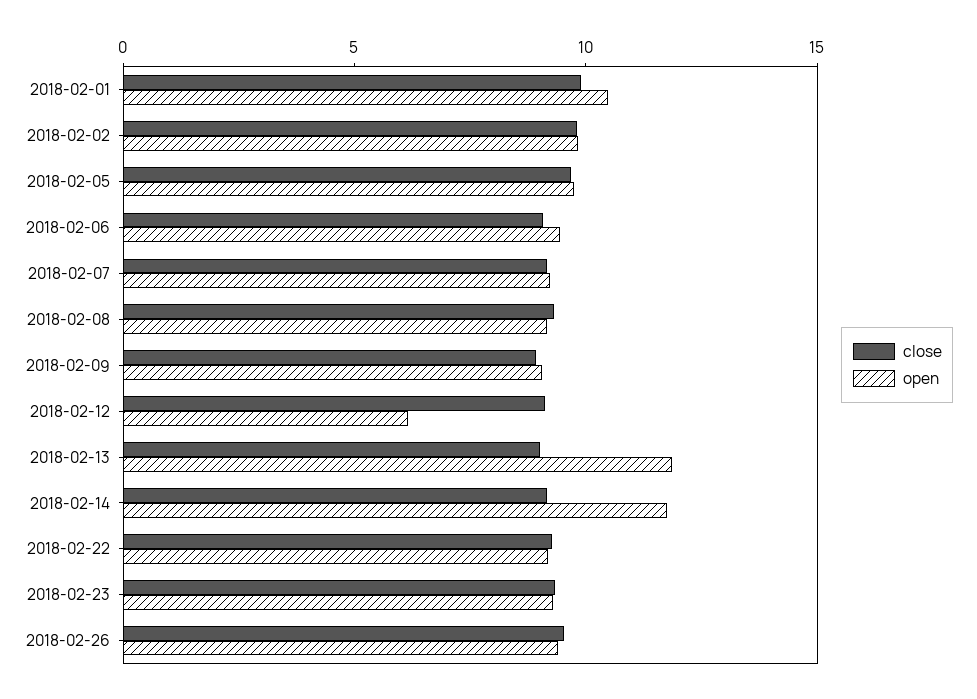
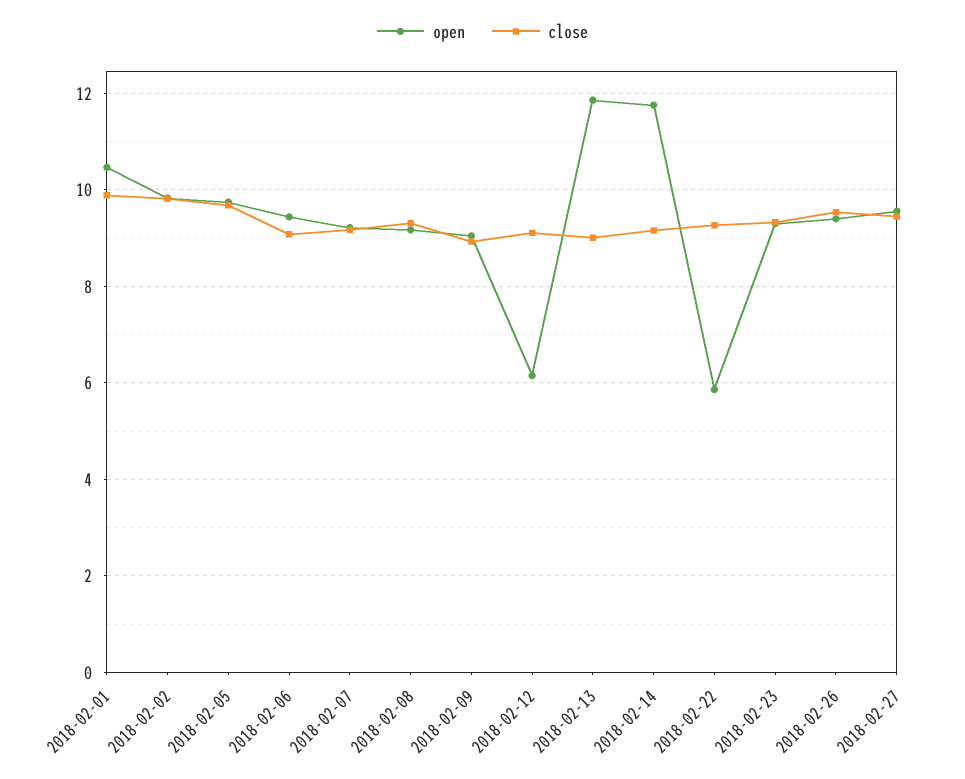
open, 2018-02-22: 9 -> 5.8
open, 2018-02-27: none -> 9.6
close, 2018-02-27: none -> 9.4

